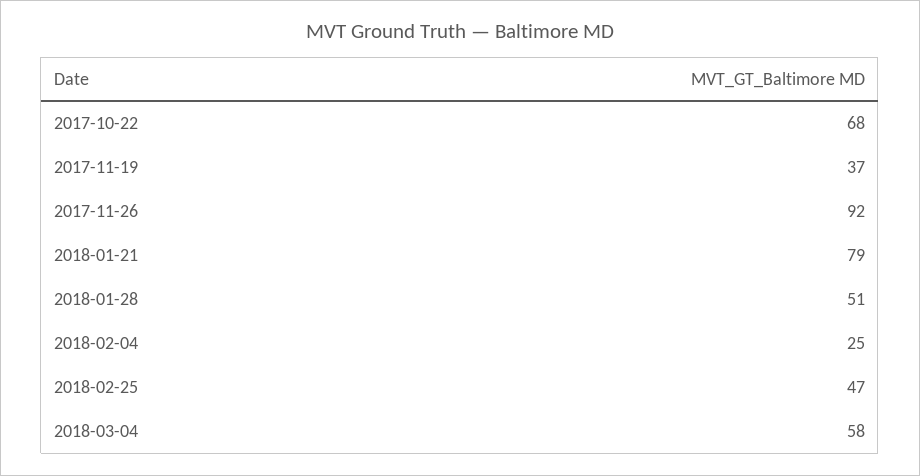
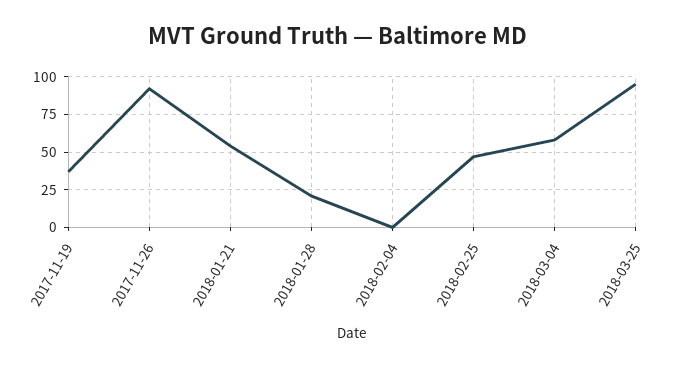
2017-10-22: 68 -> none
2018-01-21: 79 -> 55
2018-01-28: 51 -> 20
2018-02-04: 25 -> 0
2018-03-25: none -> 95

